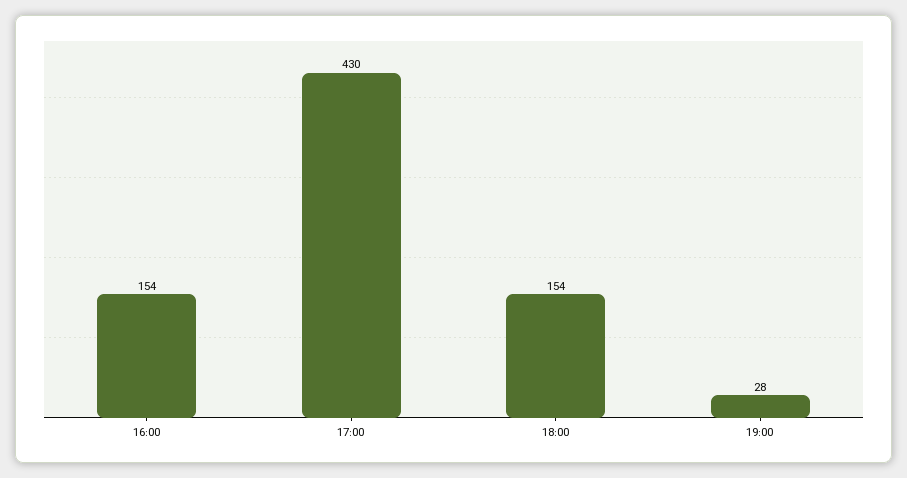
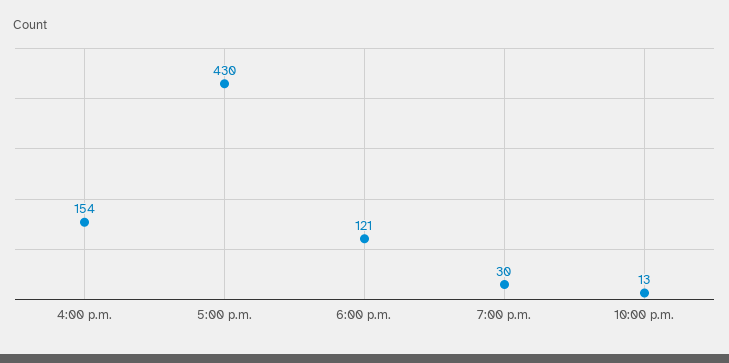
18:00: 154 -> 121
19:00: 28 -> 30
10:00 p.m.: none -> 13

